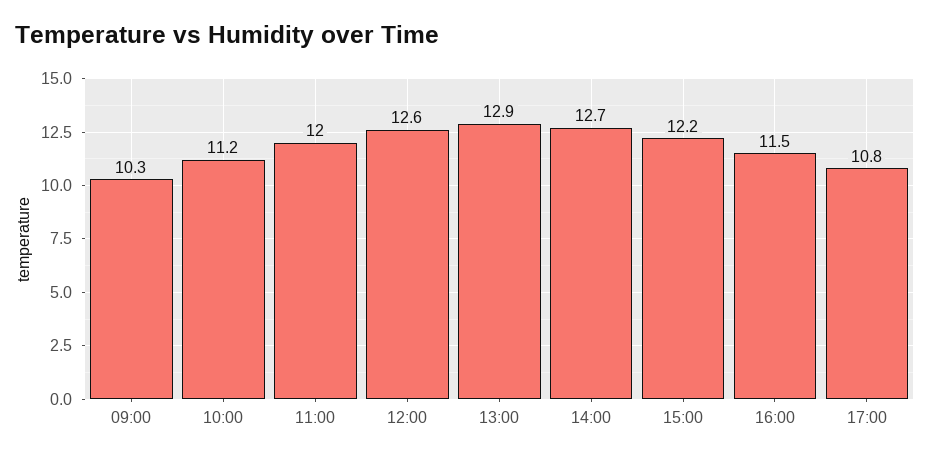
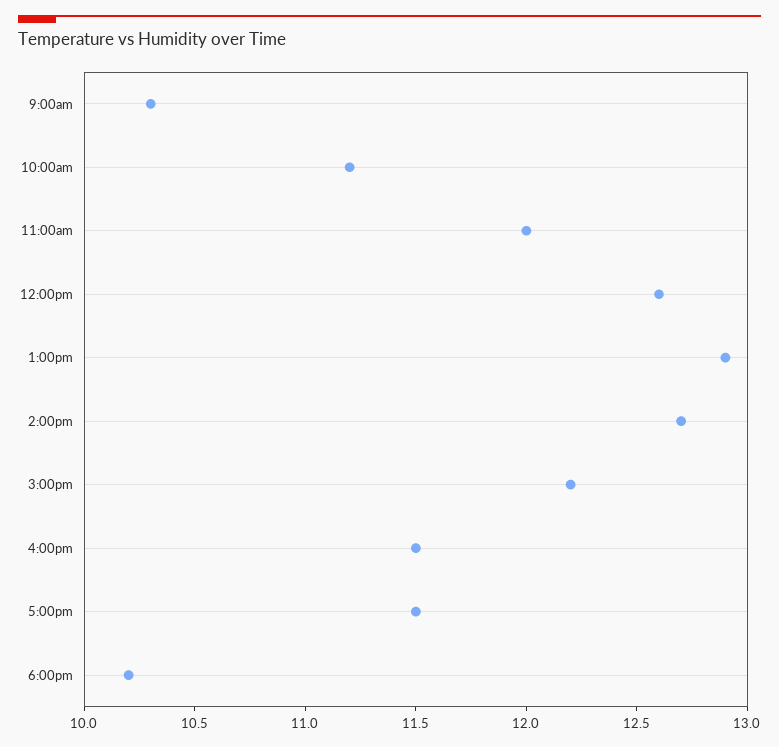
17:00: 10.8 -> 11.5
6:00pm: none -> 10.2

